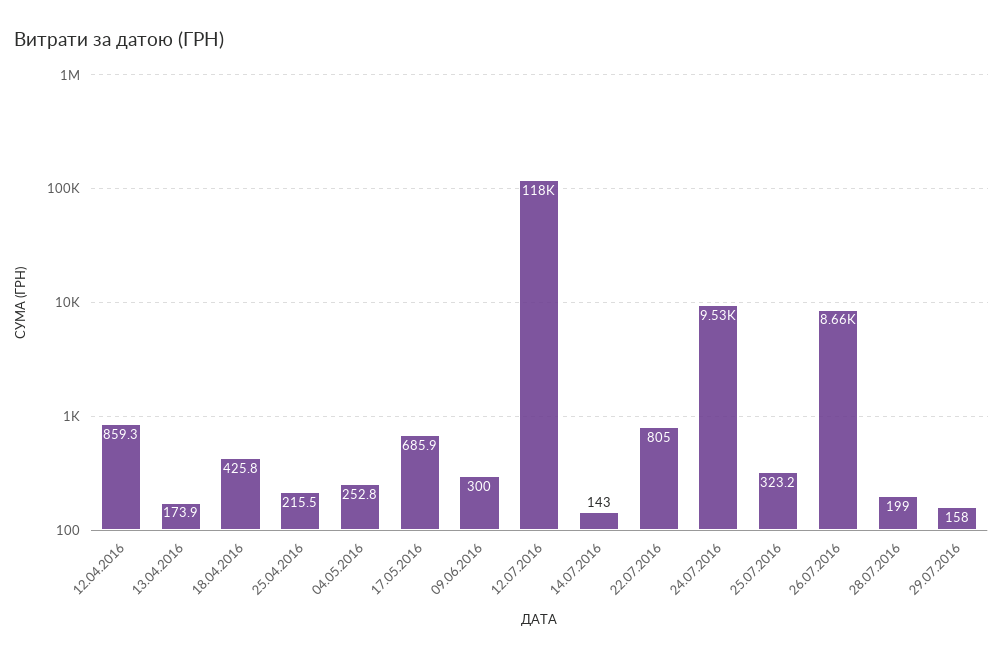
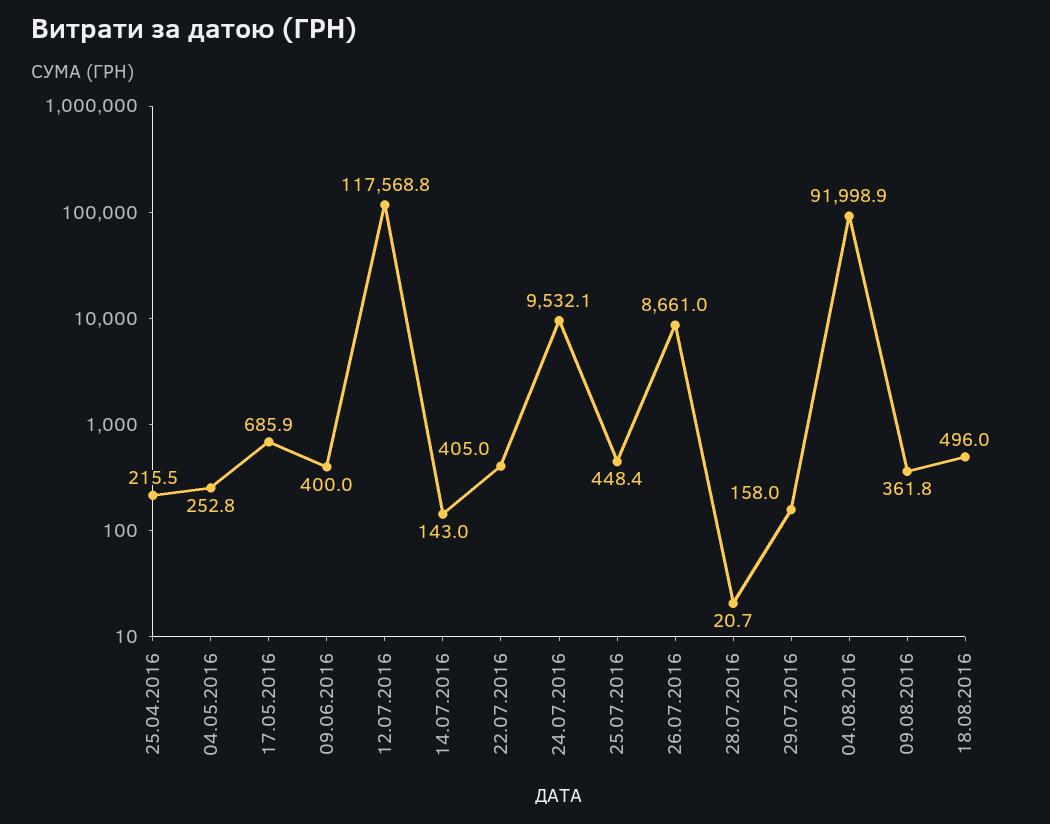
12.04.2016: 859.3 -> none
13.04.2016: 173.9 -> none
18.04.2016: 425.8 -> none
09.06.2016: 300 -> 400
22.07.2016: 805 -> 405
25.07.2016: 323.2 -> 448.4
28.07.2016: 199 -> 20.7
04.08.2016: none -> 91998.9
09.08.2016: none -> 361.8
18.08.2016: none -> 496

